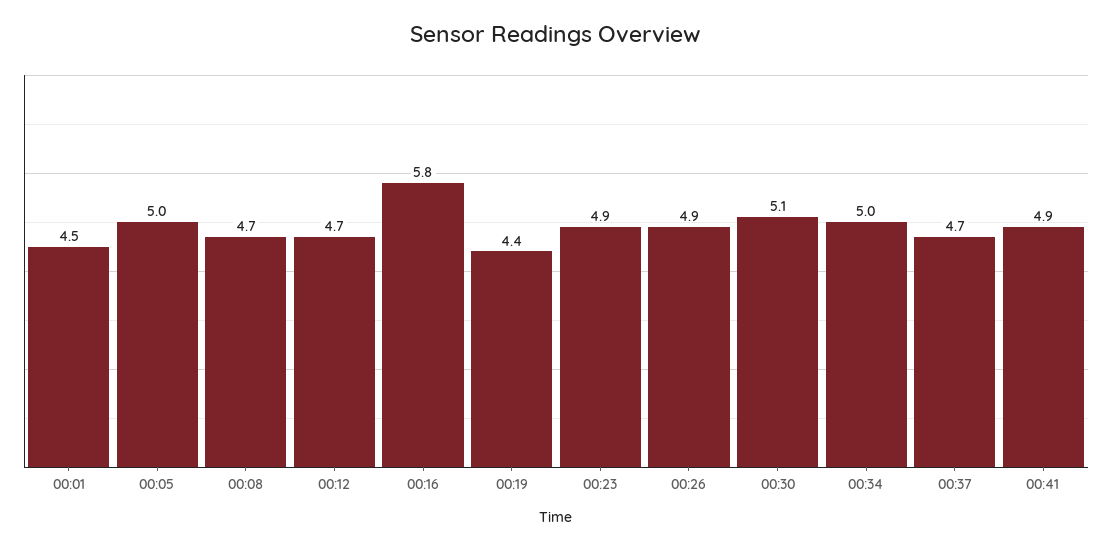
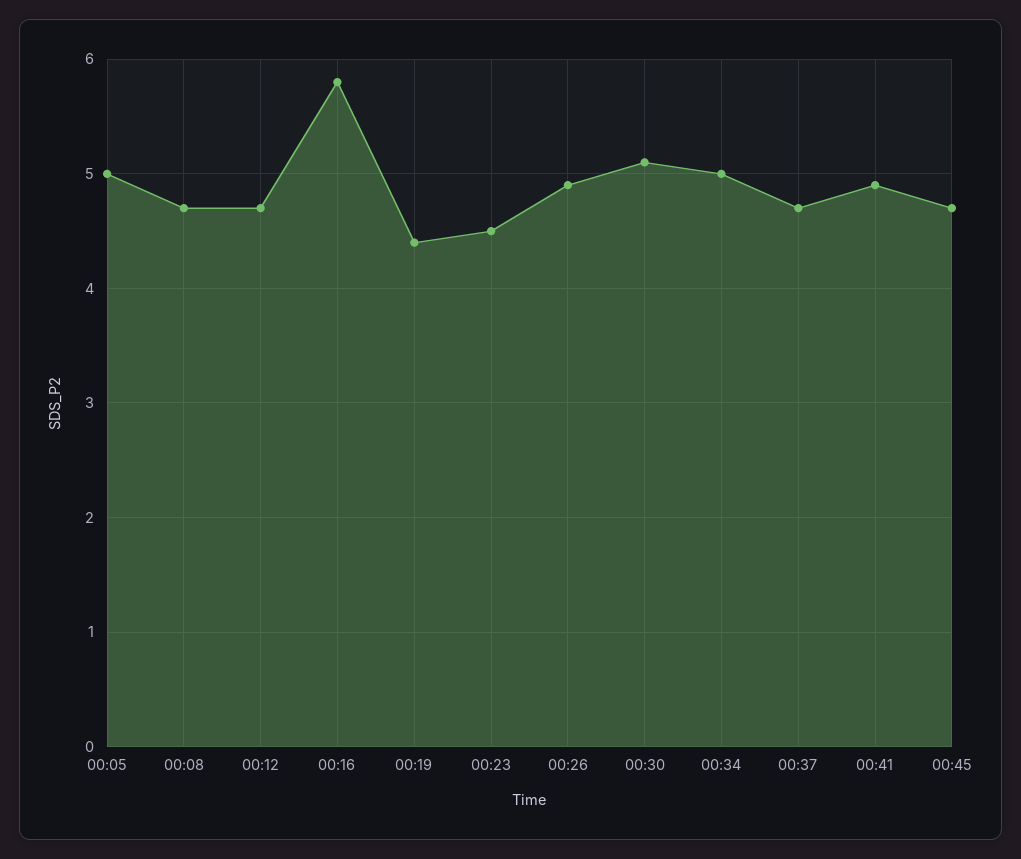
00:01: 4.5 -> none
00:23: 4.9 -> 4.5
00:45: none -> 4.7

